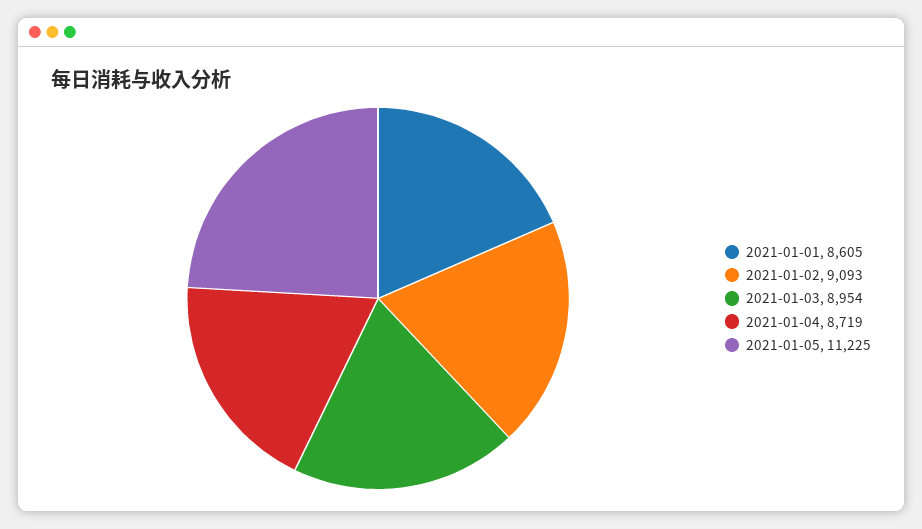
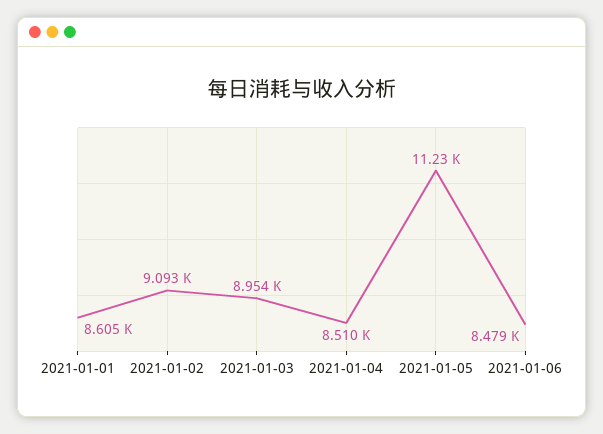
2021-01-04: 8719 -> 8510
2021-01-06: none -> 8479

